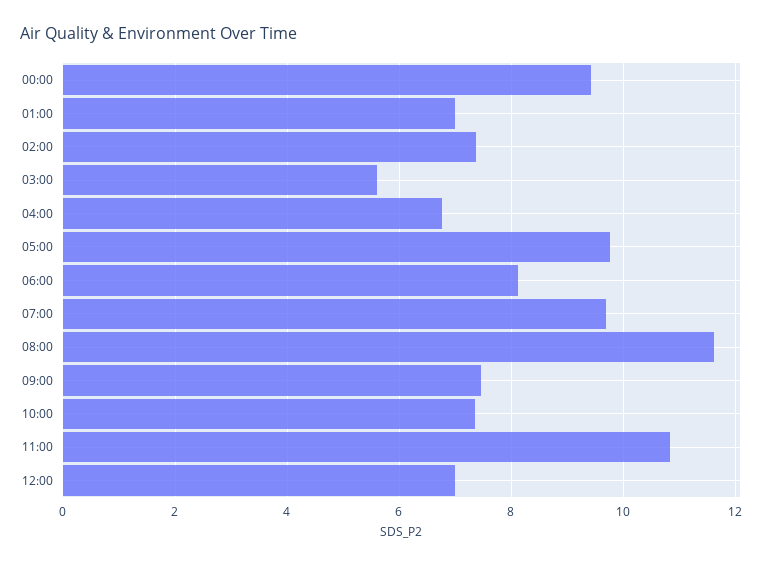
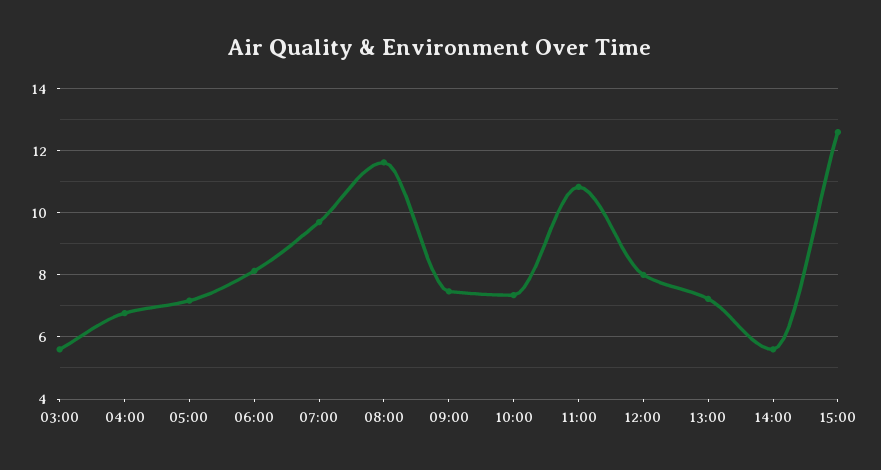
00:00: 9.4 -> none
01:00: 7 -> none
02:00: 7.4 -> none
05:00: 9.8 -> 7.2
12:00: 7 -> 8
13:00: none -> 7.2
14:00: none -> 5.6
15:00: none -> 12.6

